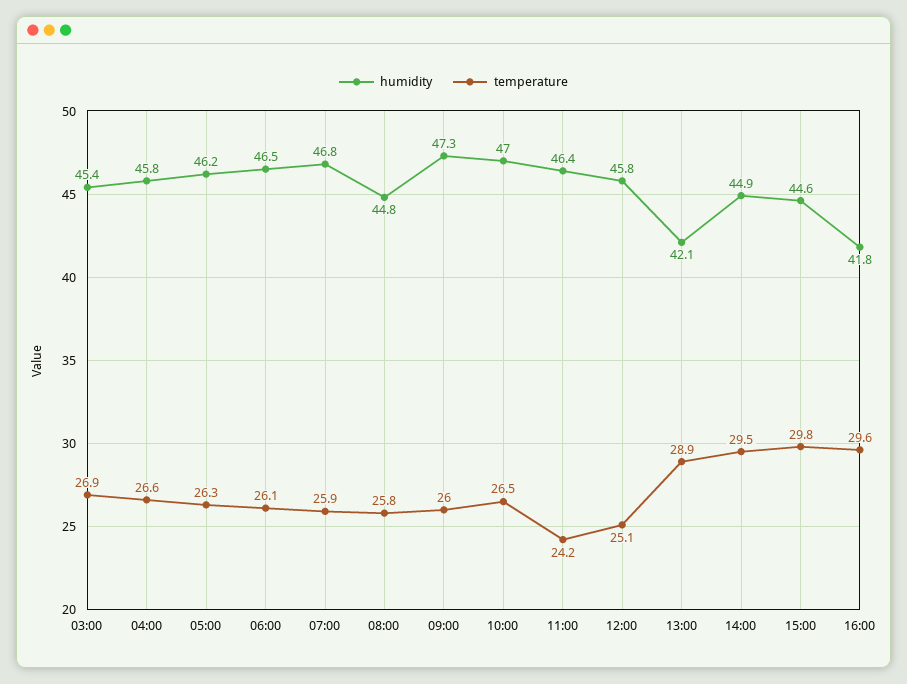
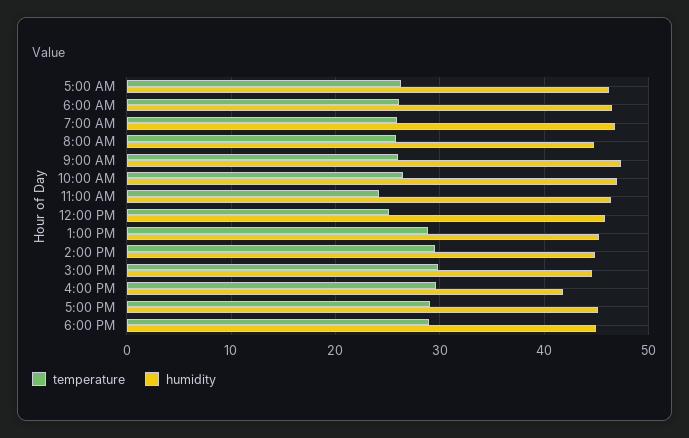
humidity, 03:00: 45.4 -> none
temperature, 03:00: 26.9 -> none
humidity, 04:00: 45.8 -> none
temperature, 04:00: 26.6 -> none
humidity, 13:00: 42.1 -> 45
temperature, 5:00 PM: none -> 29
humidity, 5:00 PM: none -> 45
temperature, 6:00 PM: none -> 29
humidity, 6:00 PM: none -> 45

